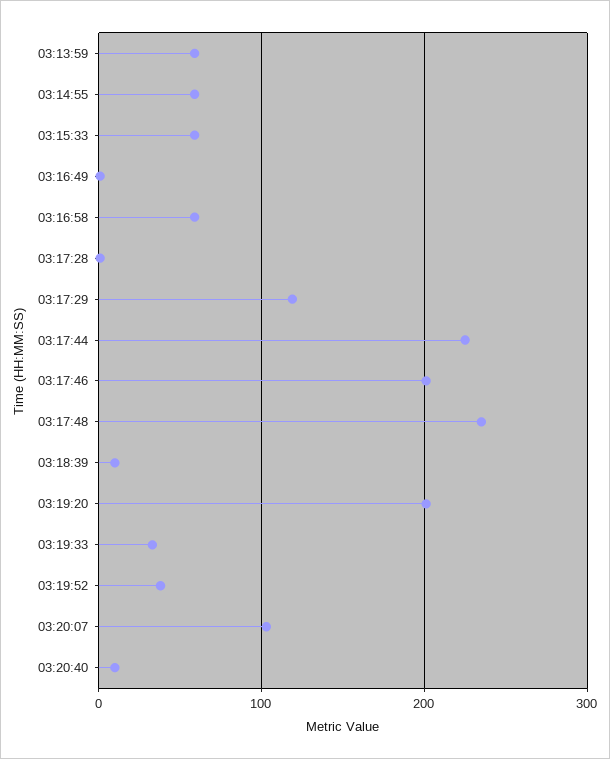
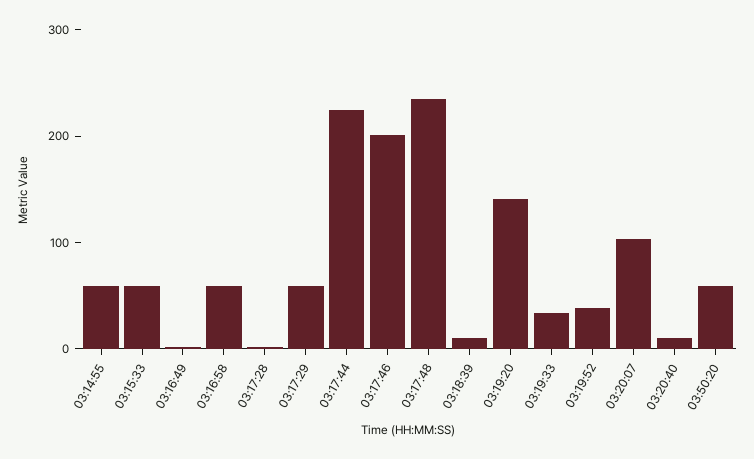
03:13:59: 60 -> none
03:17:29: 120 -> 60
03:19:20: 200 -> 140
03:50:20: none -> 60

